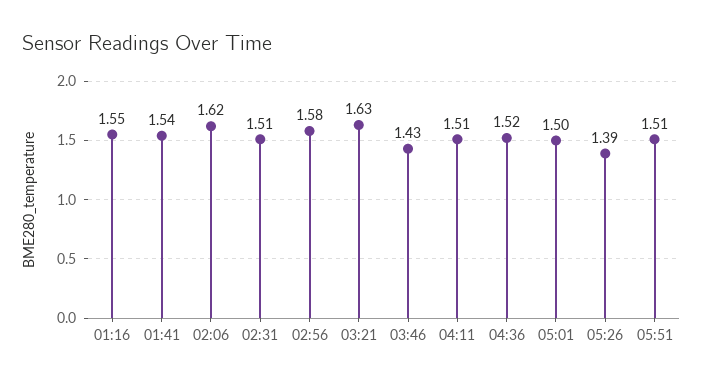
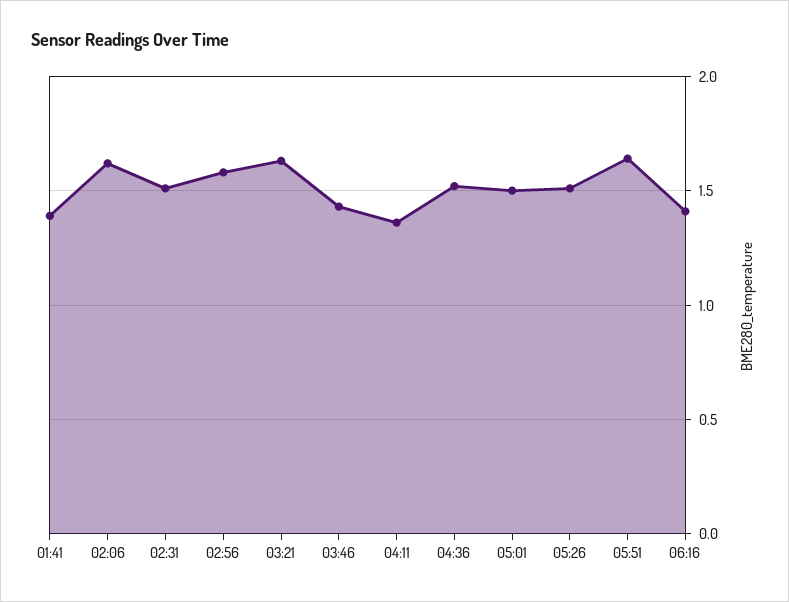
01:16: 1.55 -> none
01:41: 1.54 -> 1.4
04:11: 1.51 -> 1.35
05:26: 1.39 -> 1.5
05:51: 1.51 -> 1.65
06:16: none -> 1.4

